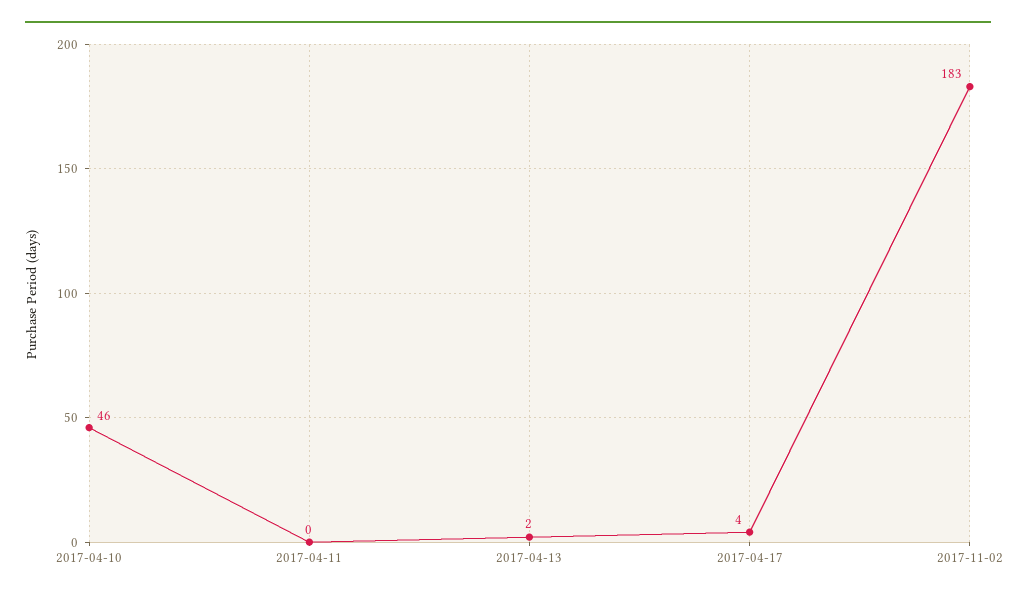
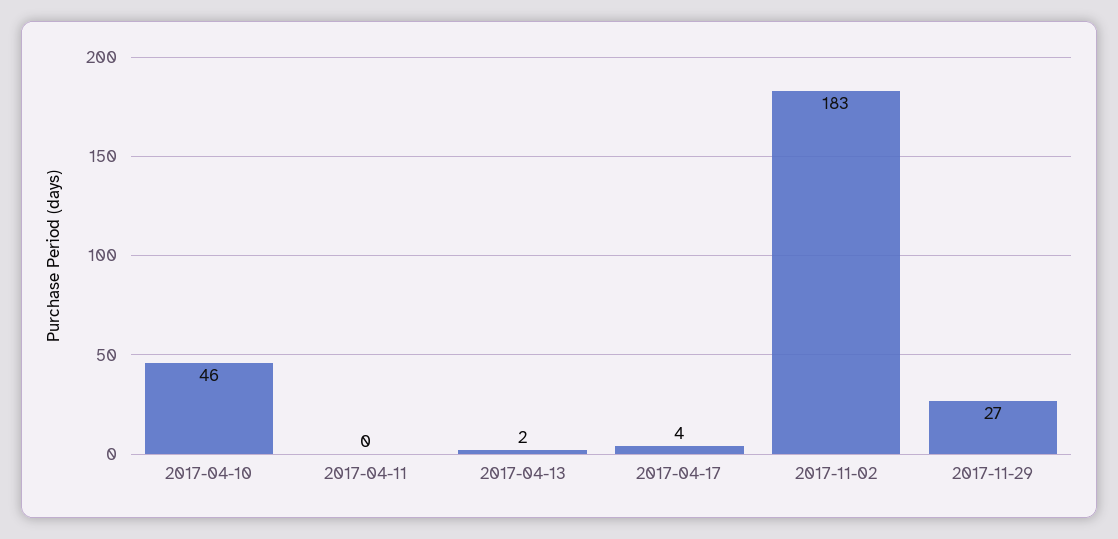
2017-11-29: none -> 27

